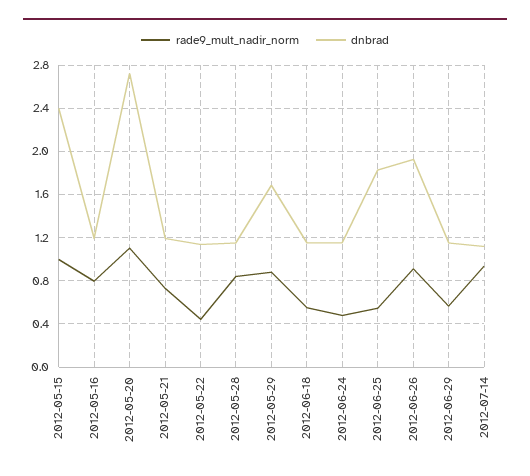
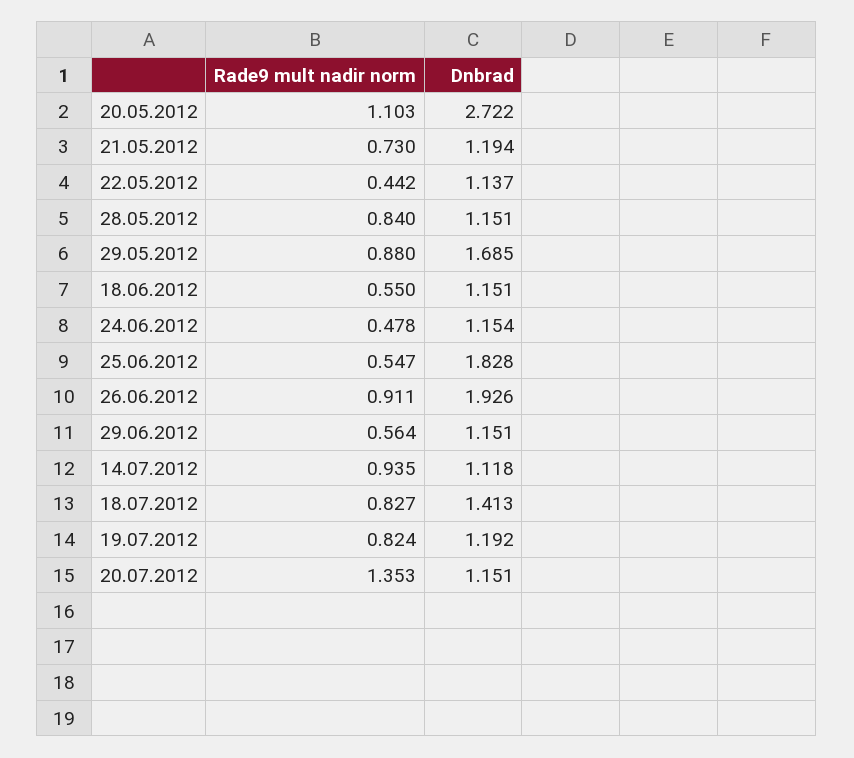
rade9_mult_nadir_norm, 2012-05-15: 1 -> none
dnbrad, 2012-05-15: 2.4 -> none
rade9_mult_nadir_norm, 2012-05-16: 0.8 -> none
dnbrad, 2012-05-16: 1.2 -> none
rade9_mult_nadir_norm, 18.07.2012: none -> 0.827
dnbrad, 18.07.2012: none -> 1.413
rade9_mult_nadir_norm, 19.07.2012: none -> 0.824
dnbrad, 19.07.2012: none -> 1.192
rade9_mult_nadir_norm, 20.07.2012: none -> 1.353
dnbrad, 20.07.2012: none -> 1.151

